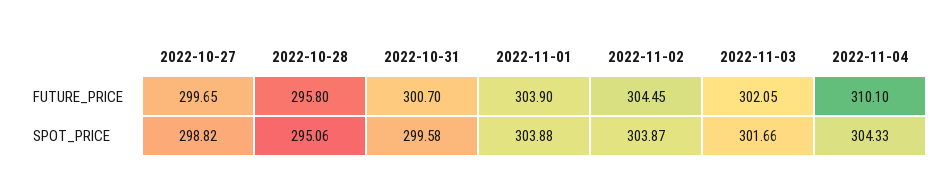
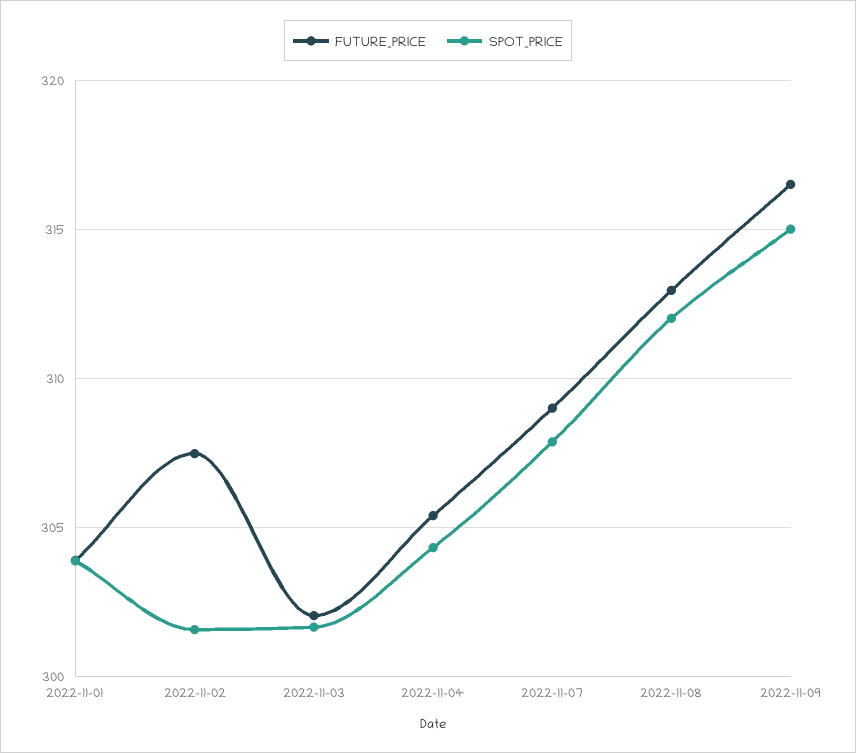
FUTURE_PRICE, 2022-10-27: 299.65 -> none
FUTURE_PRICE, 2022-10-28: 295.8 -> none
FUTURE_PRICE, 2022-10-31: 300.7 -> none
FUTURE_PRICE, 2022-11-02: 304.45 -> 307.5
FUTURE_PRICE, 2022-11-04: 310.1 -> 305.5
SPOT_PRICE, 2022-10-27: 298.82 -> none
SPOT_PRICE, 2022-10-28: 295.06 -> none
SPOT_PRICE, 2022-10-31: 299.58 -> none
SPOT_PRICE, 2022-11-02: 303.87 -> 301.5
FUTURE_PRICE, 2022-11-07: none -> 309
SPOT_PRICE, 2022-11-07: none -> 308
FUTURE_PRICE, 2022-11-08: none -> 313
SPOT_PRICE, 2022-11-08: none -> 312
FUTURE_PRICE, 2022-11-09: none -> 316.5
SPOT_PRICE, 2022-11-09: none -> 315

